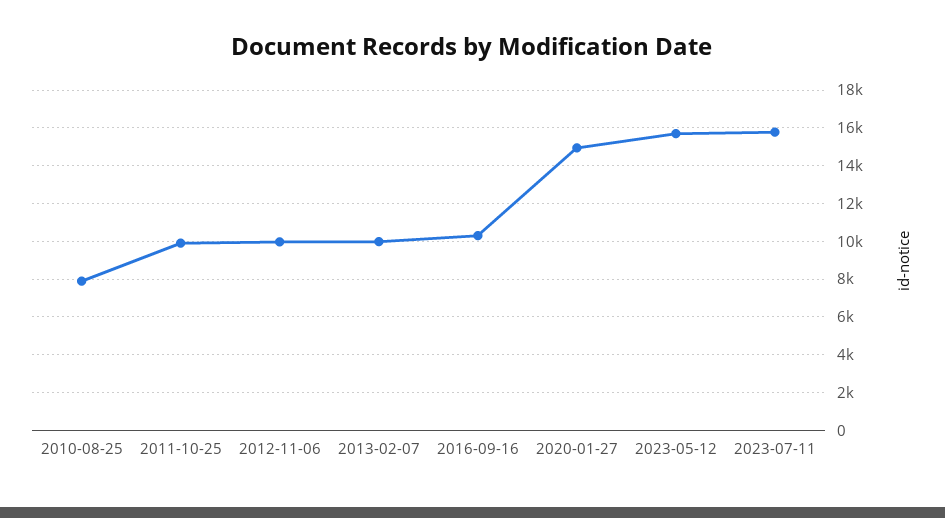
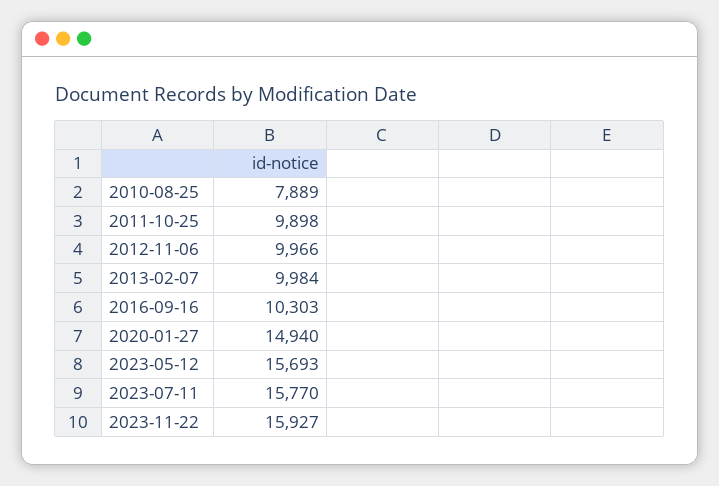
2023-11-22: none -> 15927

